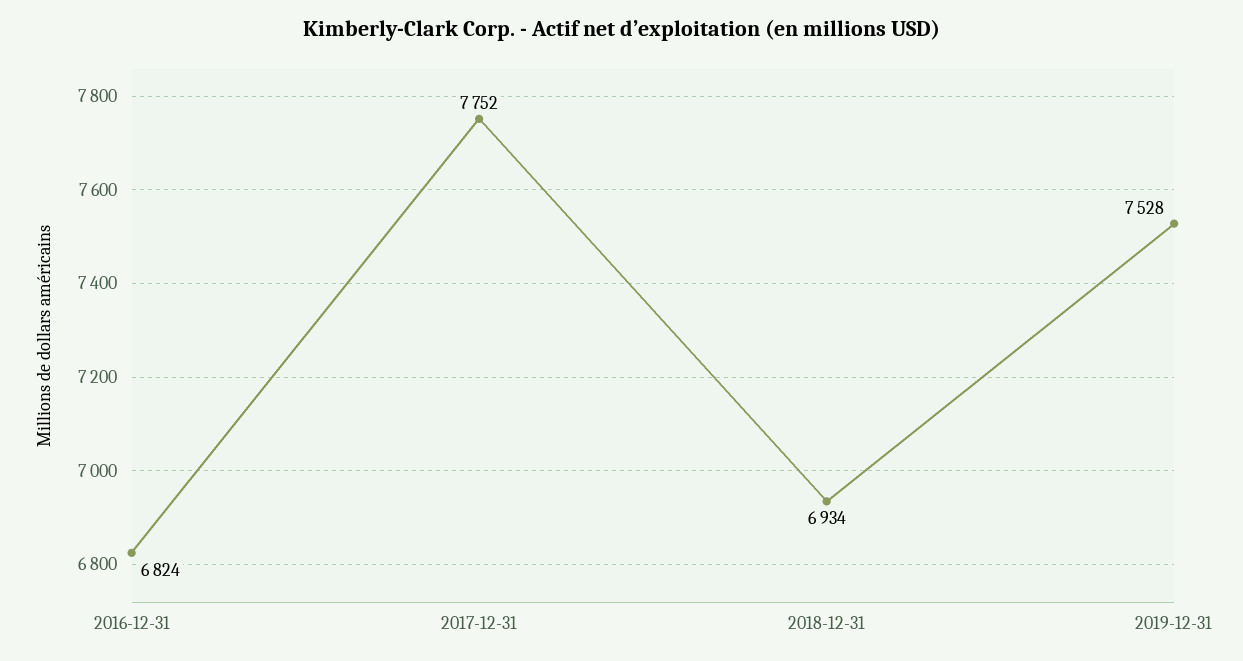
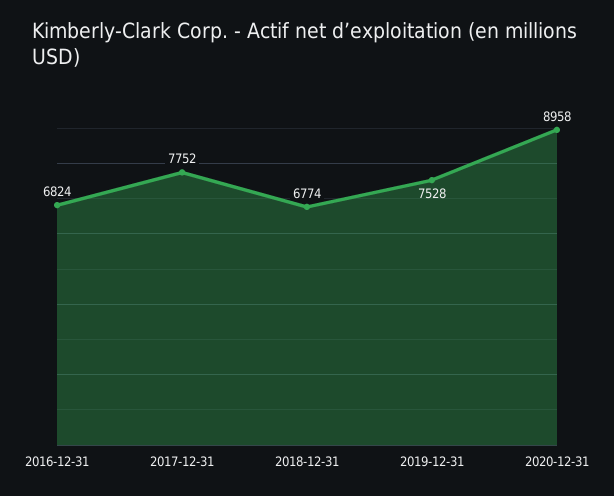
2018-12-31: 6934 -> 6774
2020-12-31: none -> 8958

